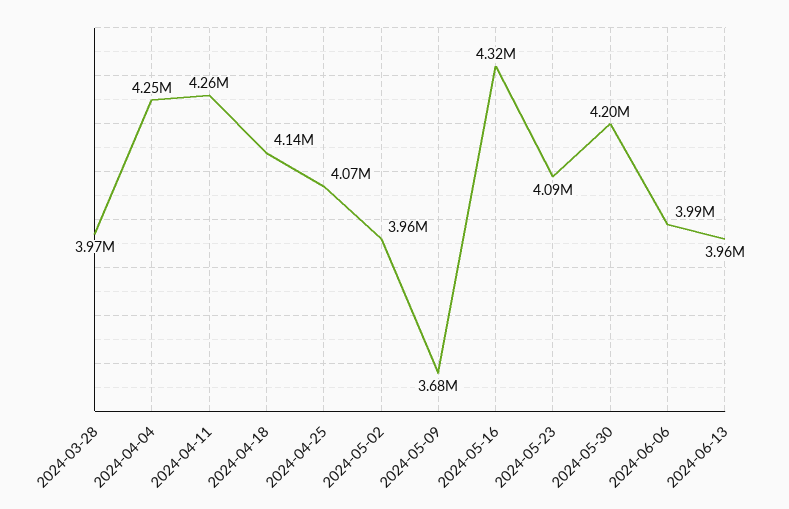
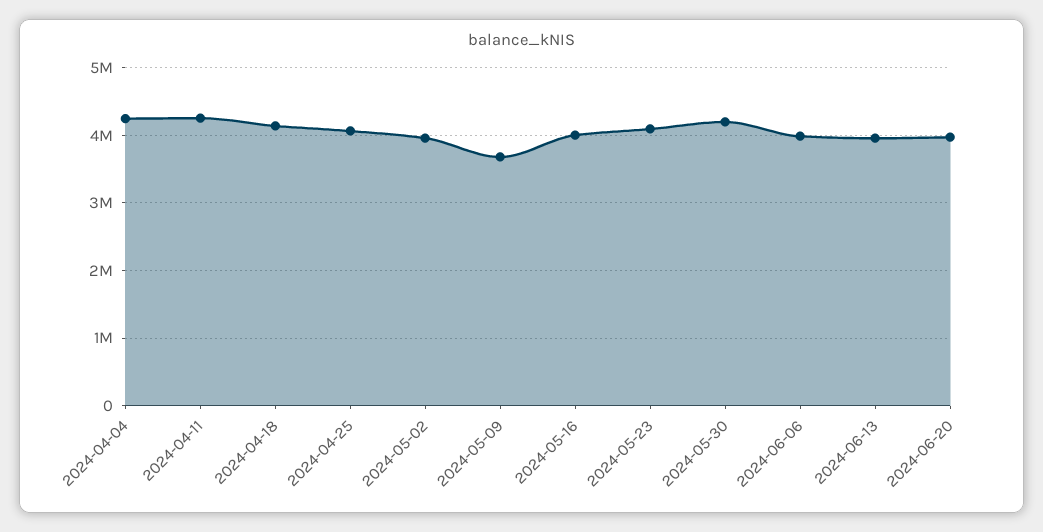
2024-03-28: 3970000 -> none
2024-05-16: 4320000 -> 4000000
2024-06-20: none -> 4000000

